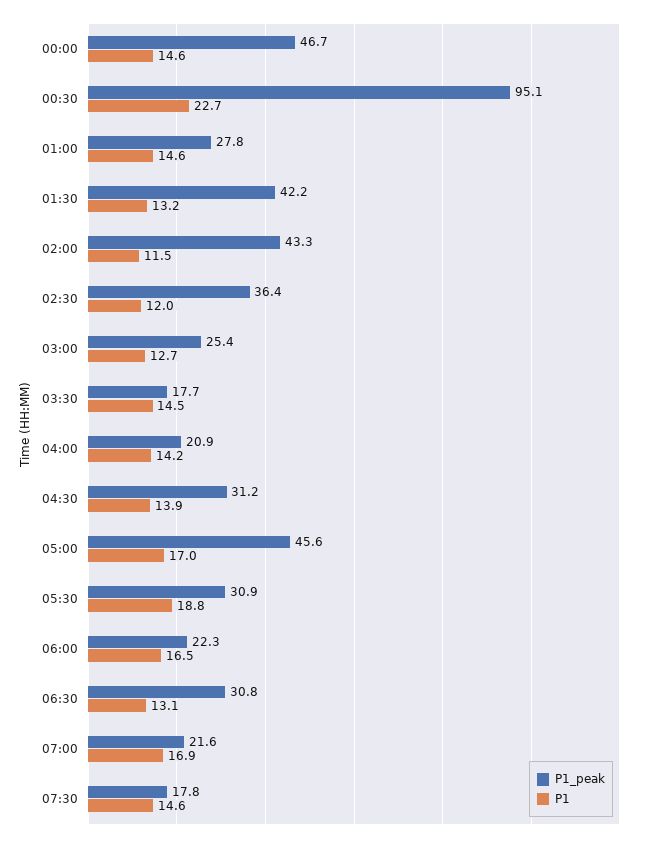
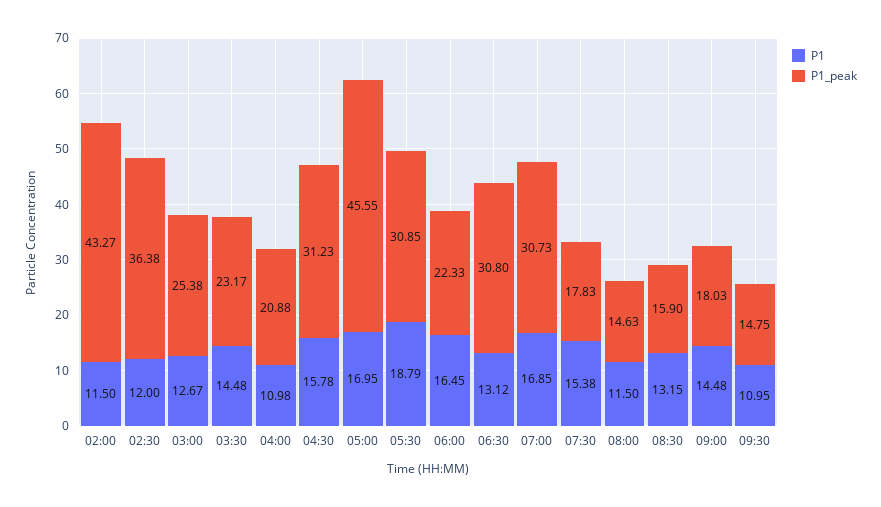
P1_peak, 00:00: 46.7 -> none
P1, 00:00: 14.6 -> none
P1_peak, 00:30: 95.1 -> none
P1, 00:30: 22.7 -> none
P1_peak, 01:00: 27.8 -> none
P1, 01:00: 14.6 -> none
P1_peak, 01:30: 42.2 -> none
P1, 01:30: 13.2 -> none
P1_peak, 03:30: 17.7 -> 23.17
P1, 04:00: 14.2 -> 10.98
P1, 04:30: 13.9 -> 15.78
P1_peak, 07:00: 21.6 -> 30.73
P1, 07:30: 14.6 -> 15.38
P1, 08:00: none -> 11.5
P1_peak, 08:00: none -> 14.63
P1, 08:30: none -> 13.15
P1_peak, 08:30: none -> 15.9
P1, 09:00: none -> 14.48
P1_peak, 09:00: none -> 18.03
P1, 09:30: none -> 10.95
P1_peak, 09:30: none -> 14.75

